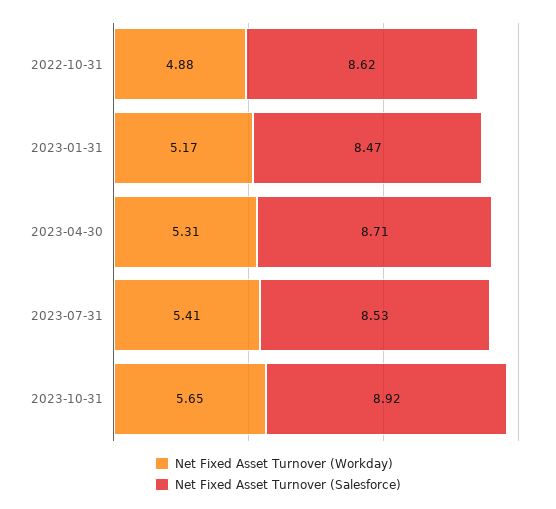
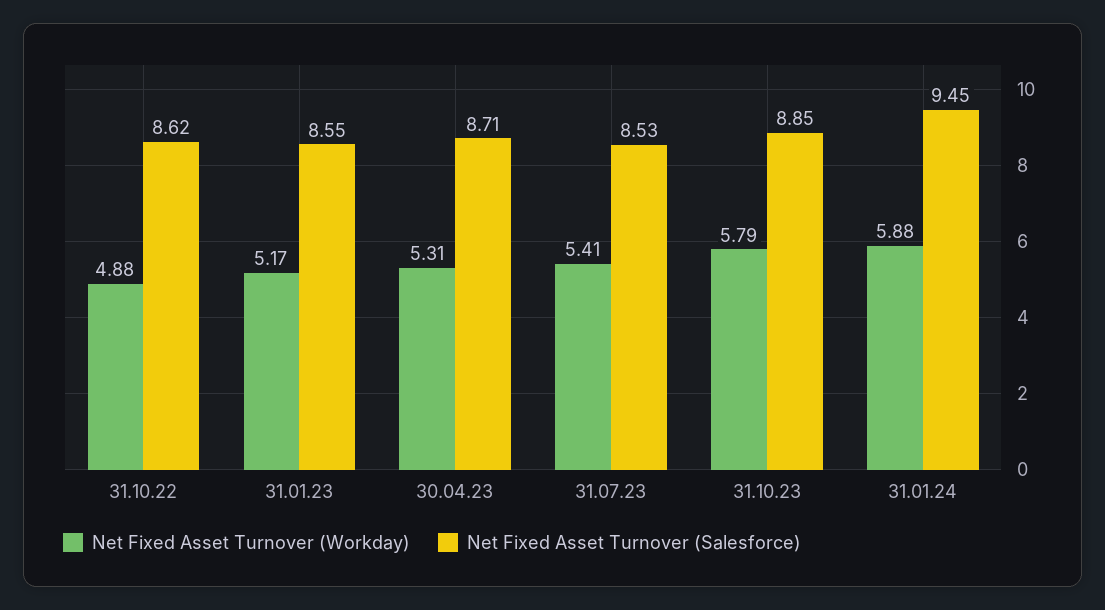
Net Fixed Asset Turnover (Salesforce), 2023-01-31: 8.47 -> 8.55
Net Fixed Asset Turnover (Workday), 2023-10-31: 5.65 -> 5.79
Net Fixed Asset Turnover (Salesforce), 2023-10-31: 8.92 -> 8.85
Net Fixed Asset Turnover (Workday), 31.01.24: none -> 5.88
Net Fixed Asset Turnover (Salesforce), 31.01.24: none -> 9.45

